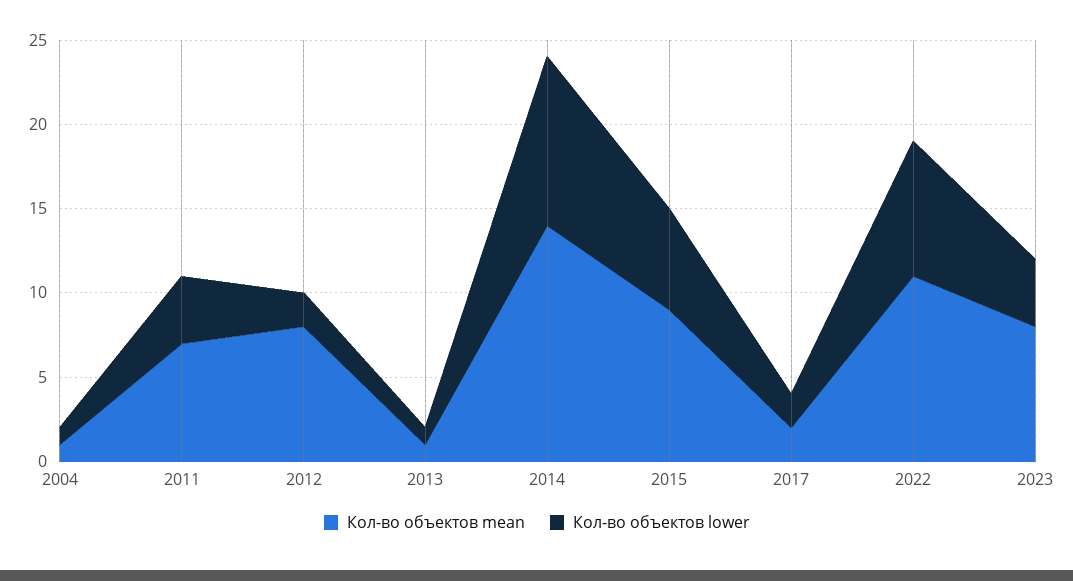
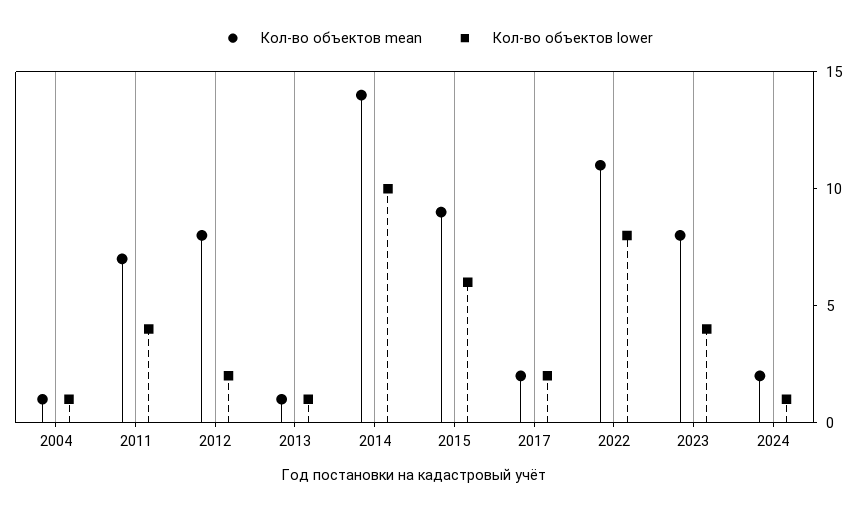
Кол-во объектов mean, 2024: none -> 2
Кол-во объектов lower, 2024: none -> 1

